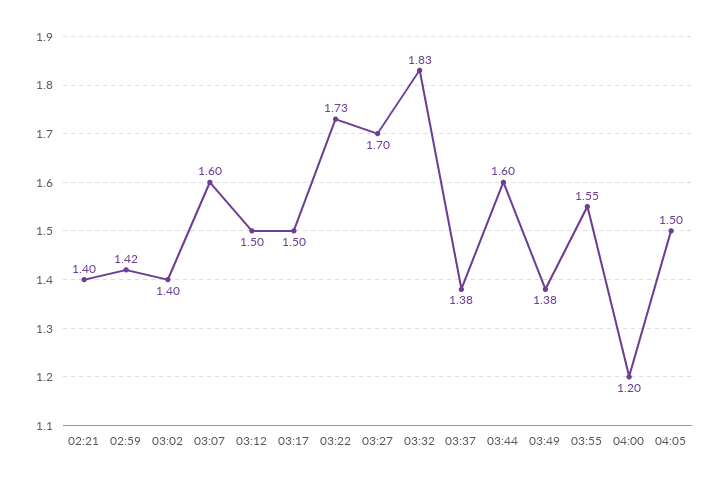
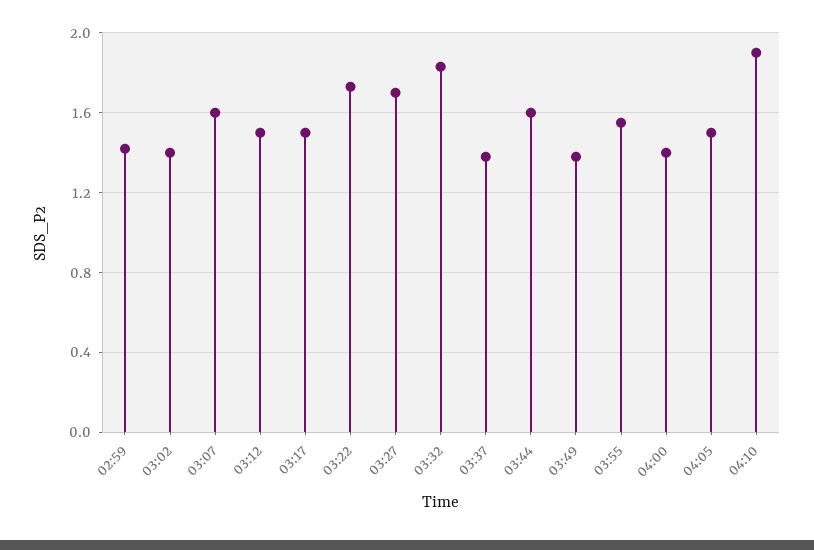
02:21: 1.4 -> none
04:00: 1.2 -> 1.4
04:10: none -> 1.9

